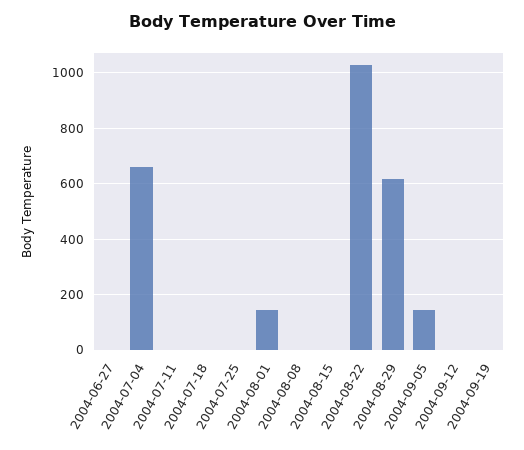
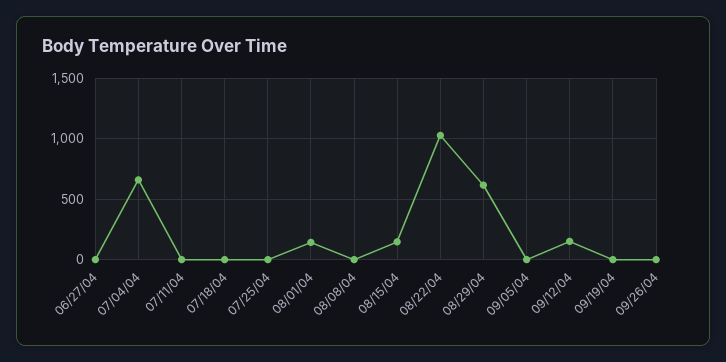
2004-08-15: 0 -> 150
2004-09-05: 150 -> 0
2004-09-12: 0 -> 150
09/26/04: none -> 0

